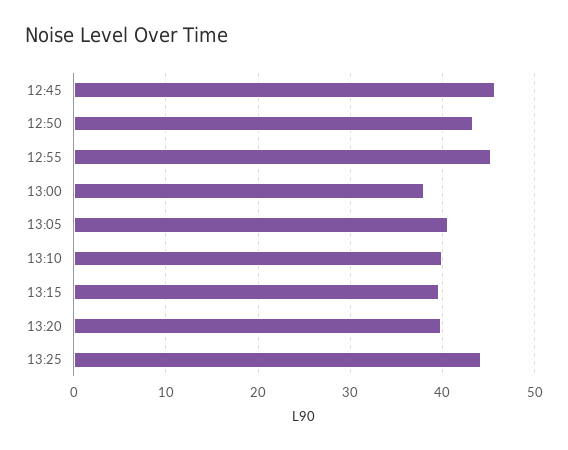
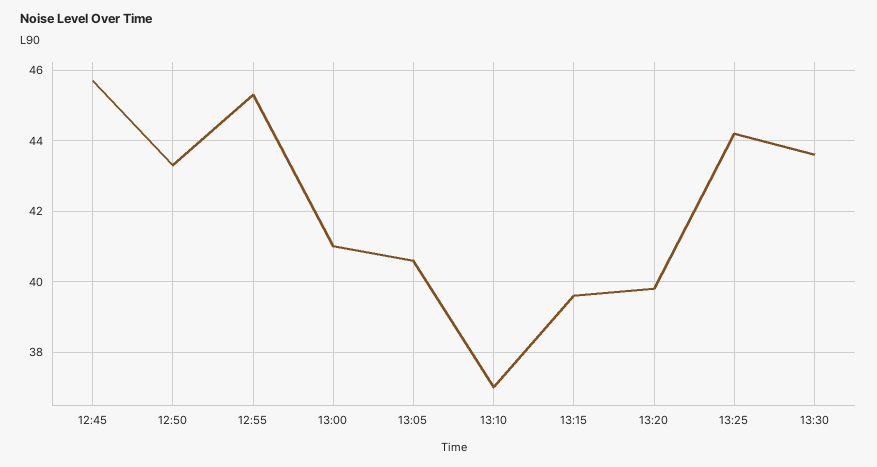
13:00: 38 -> 41
13:10: 40 -> 37
13:30: none -> 43.5

